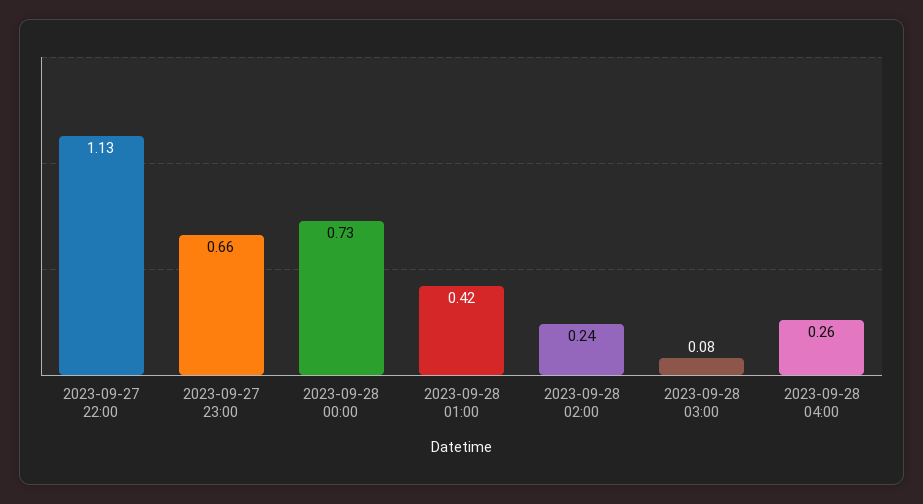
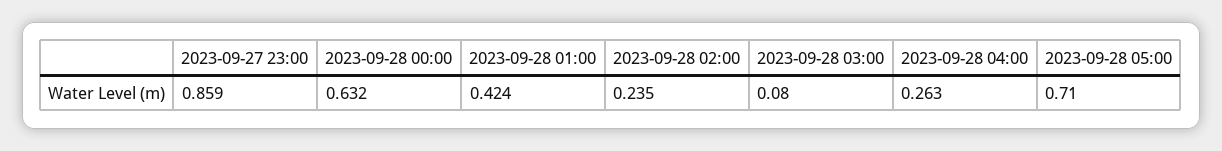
2023-09-27 22:00: 1.13 -> none
2023-09-27 23:00: 0.66 -> 0.859
2023-09-28 00:00: 0.73 -> 0.632
2023-09-28 05:00: none -> 0.71

